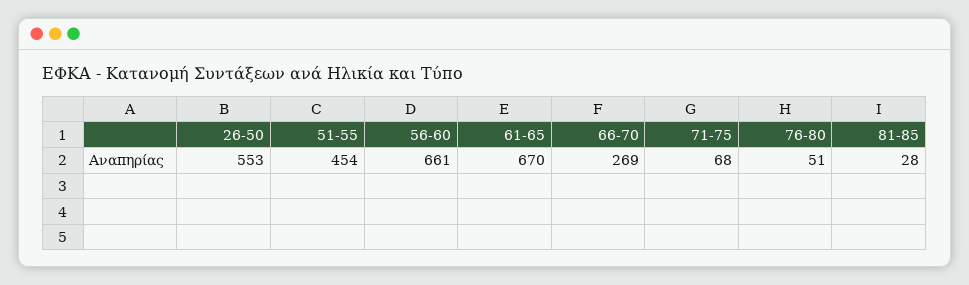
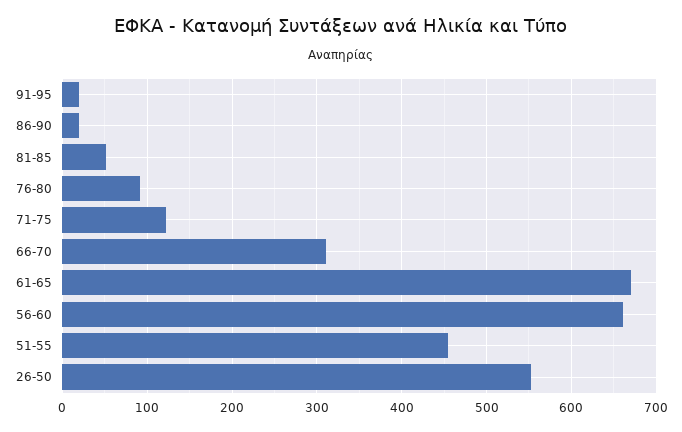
66-70: 269 -> 310
71-75: 68 -> 120
76-80: 51 -> 90
81-85: 28 -> 50
91-95: none -> 20
86-90: none -> 20

